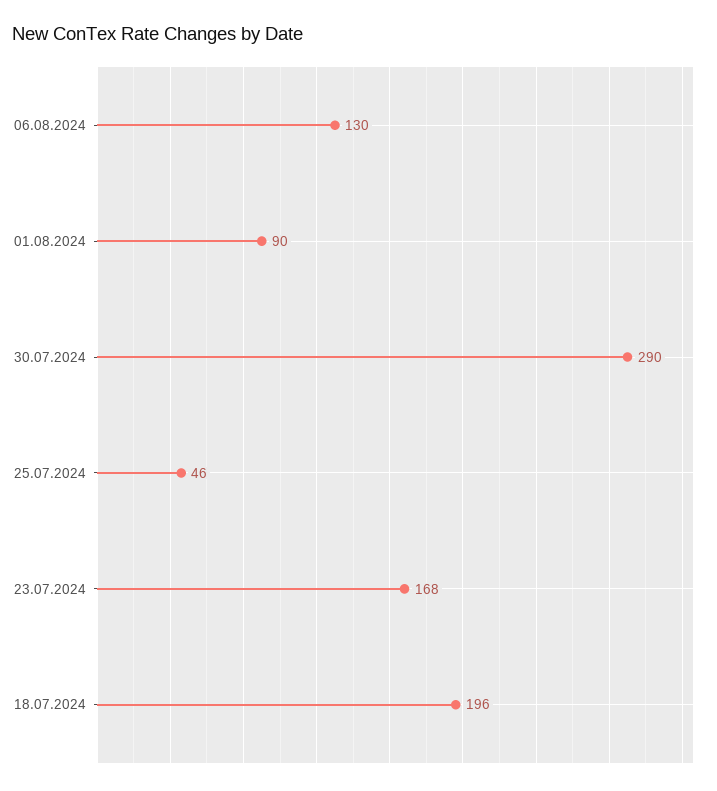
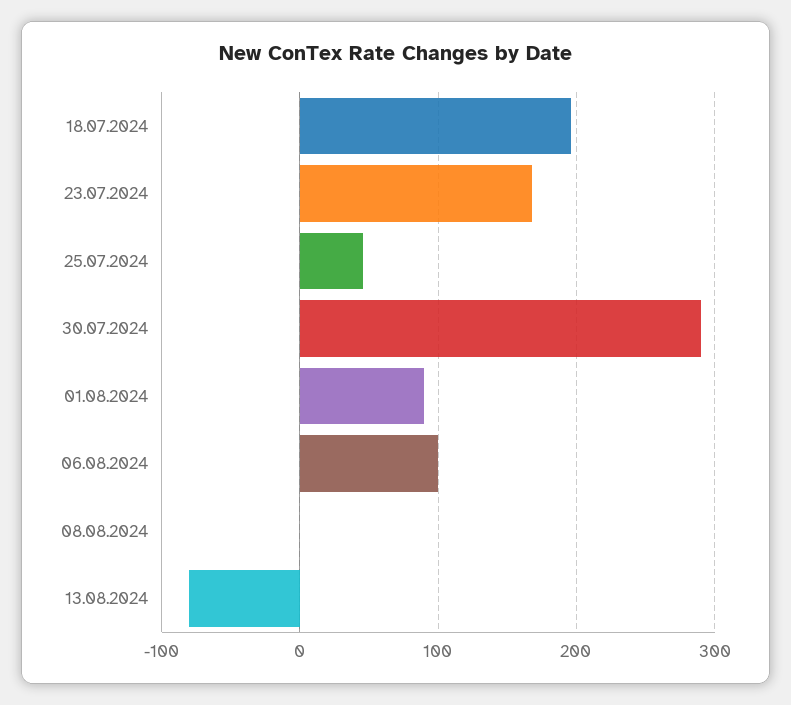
06.08.2024: 130 -> 100
08.08.2024: none -> 0
13.08.2024: none -> -80

